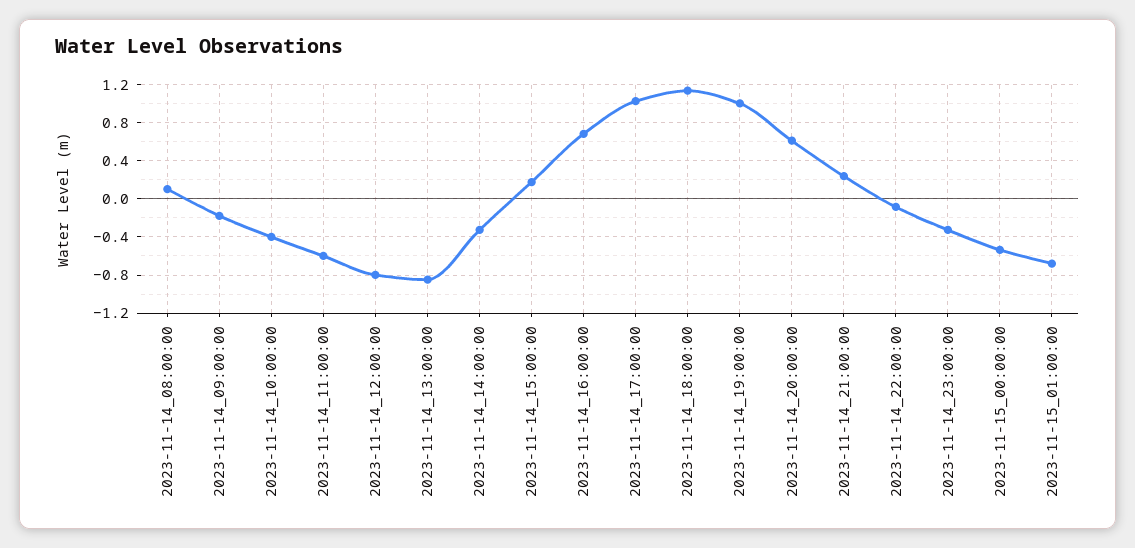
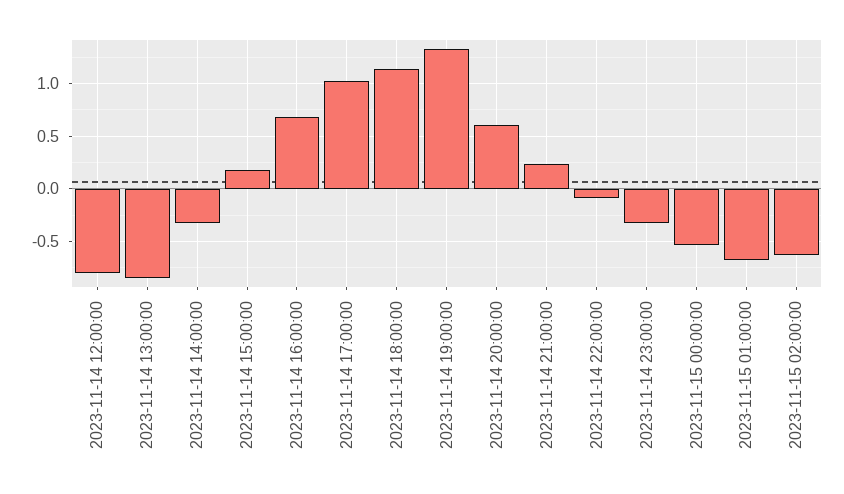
2023-11-14_08:00:00: 0.1 -> none
2023-11-14_09:00:00: -0.2 -> none
2023-11-14_10:00:00: -0.4 -> none
2023-11-14_11:00:00: -0.6 -> none
2023-11-14_19:00:00: 1 -> 1.3
2023-11-15 02:00:00: none -> -0.6

